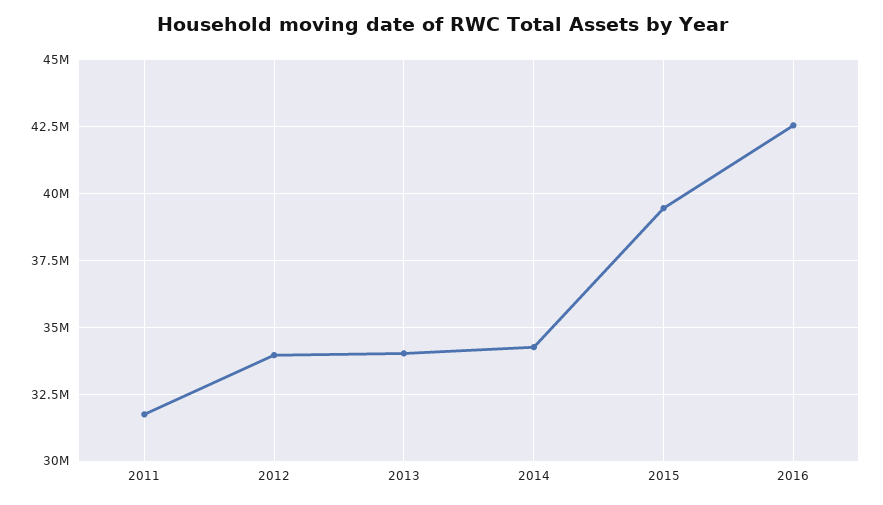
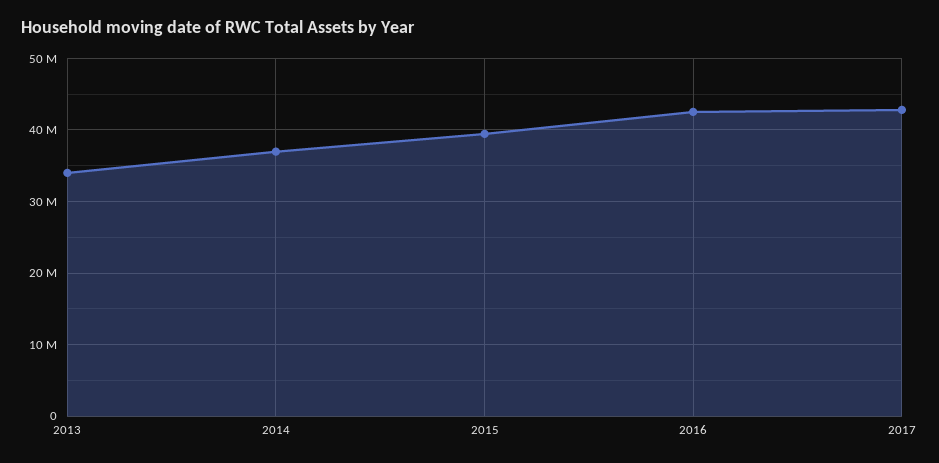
2011: 31750000 -> none
2012: 34000000 -> none
2014: 34250000 -> 37000000
2017: none -> 43000000

